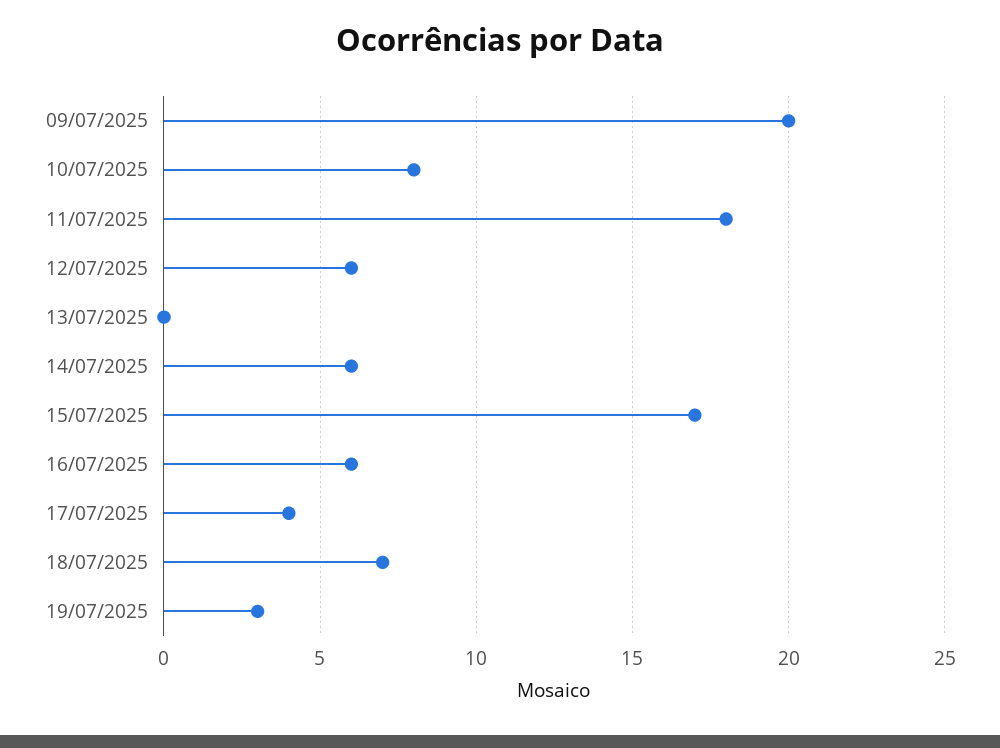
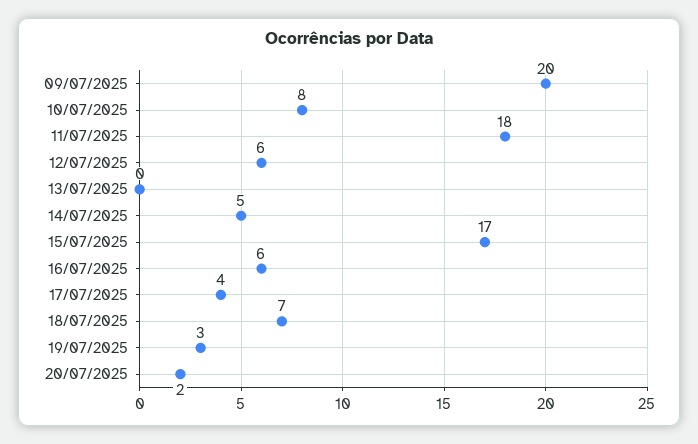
14/07/2025: 6 -> 5
20/07/2025: none -> 2

